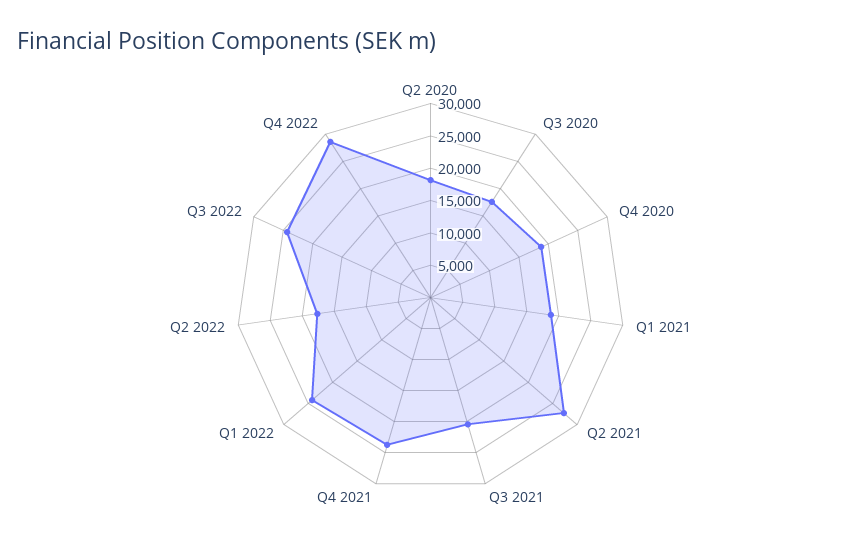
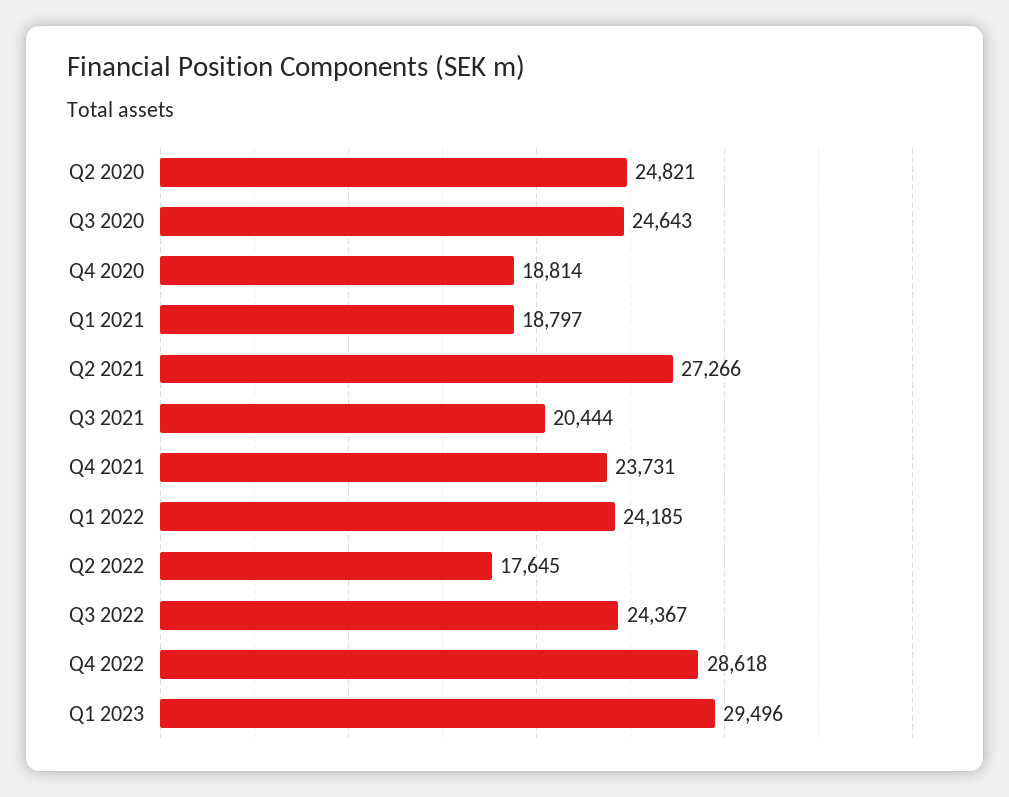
Q2 2020: 17500 -> 24821
Q3 2020: 17500 -> 24643
Q1 2023: none -> 29496

